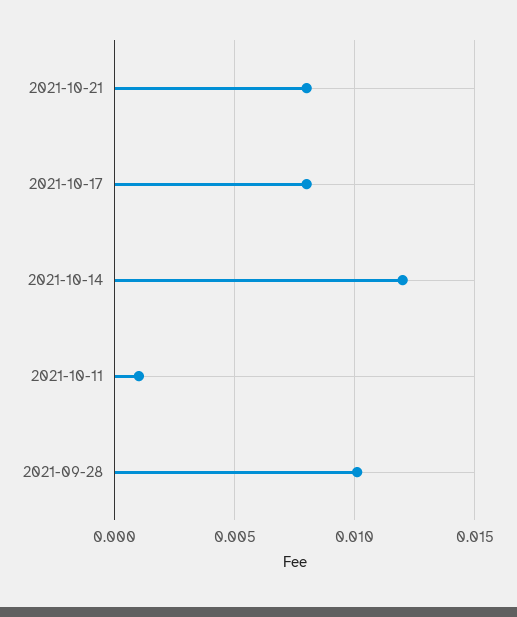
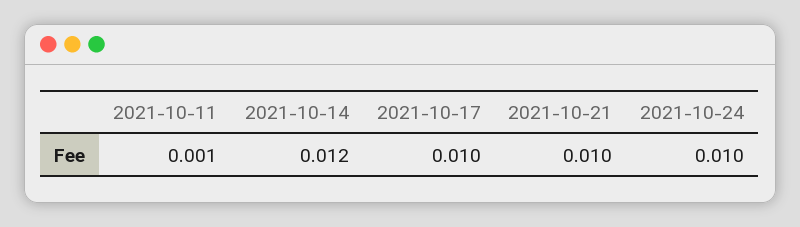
2021-10-21: 0.008 -> 0.01
2021-10-17: 0.008 -> 0.01
2021-09-28: 0.01 -> none
2021-10-24: none -> 0.01

